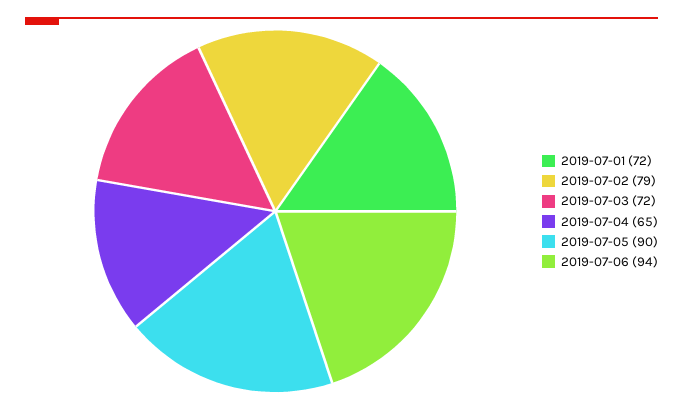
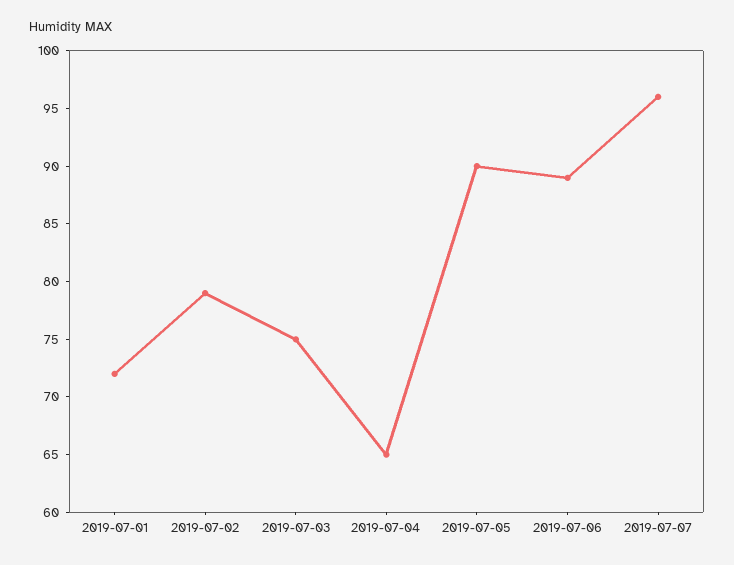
2019-07-03: 72 -> 75
2019-07-06: 94 -> 89
2019-07-07: none -> 96

